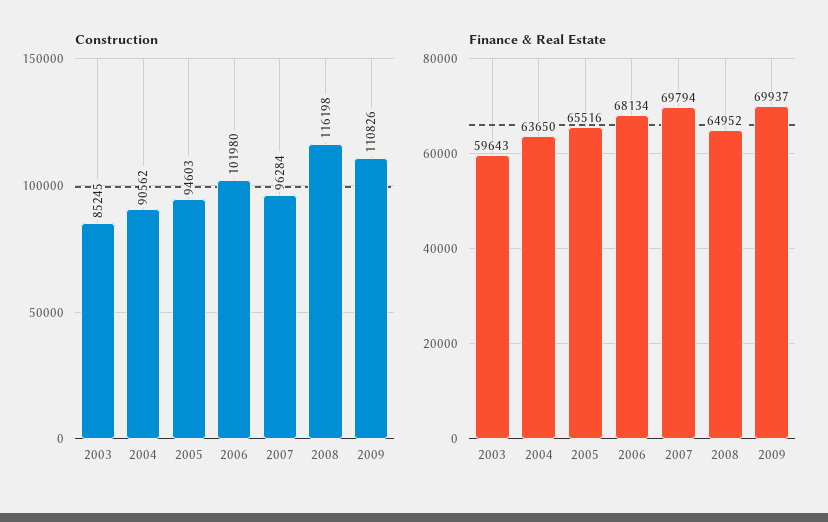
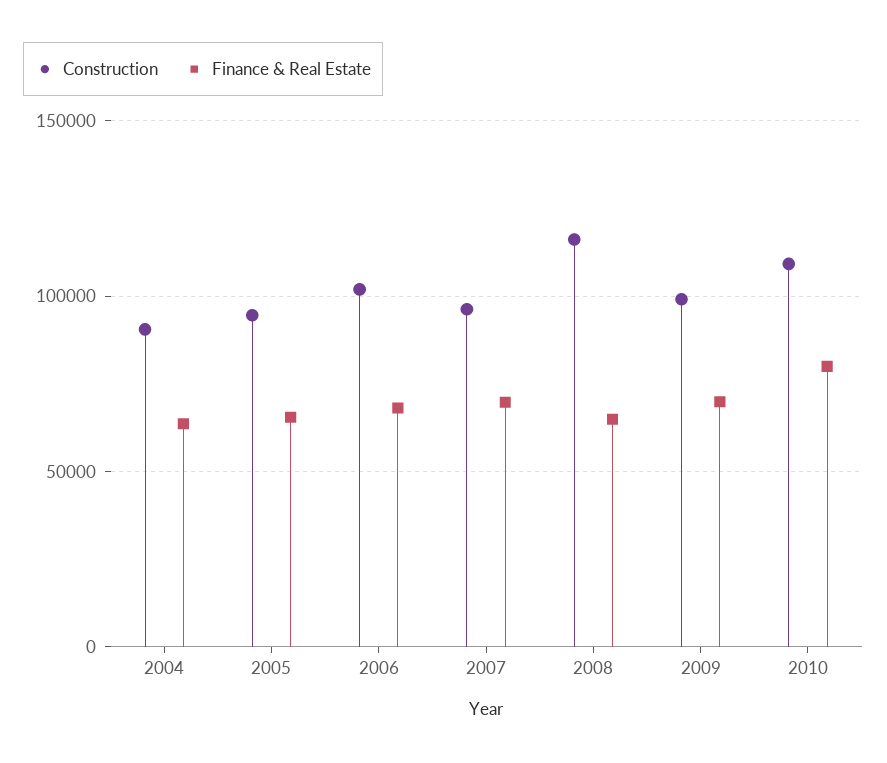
Construction, 2003: 85245 -> none
Construction, 2009: 110826 -> 100000
Finance & Real Estate, 2003: 59643 -> none
Construction, 2010: none -> 110000
Finance & Real Estate, 2010: none -> 80000

